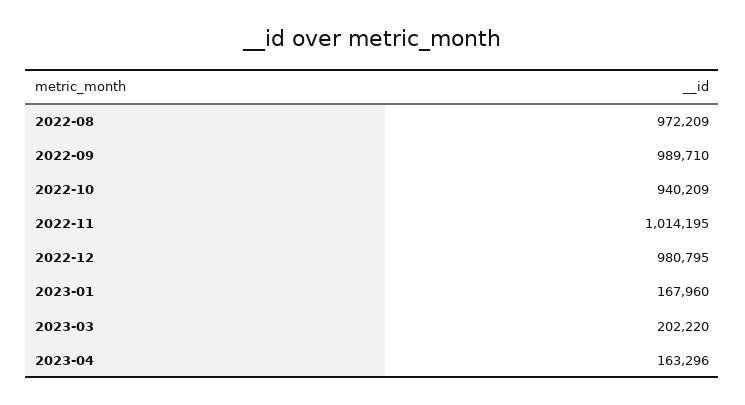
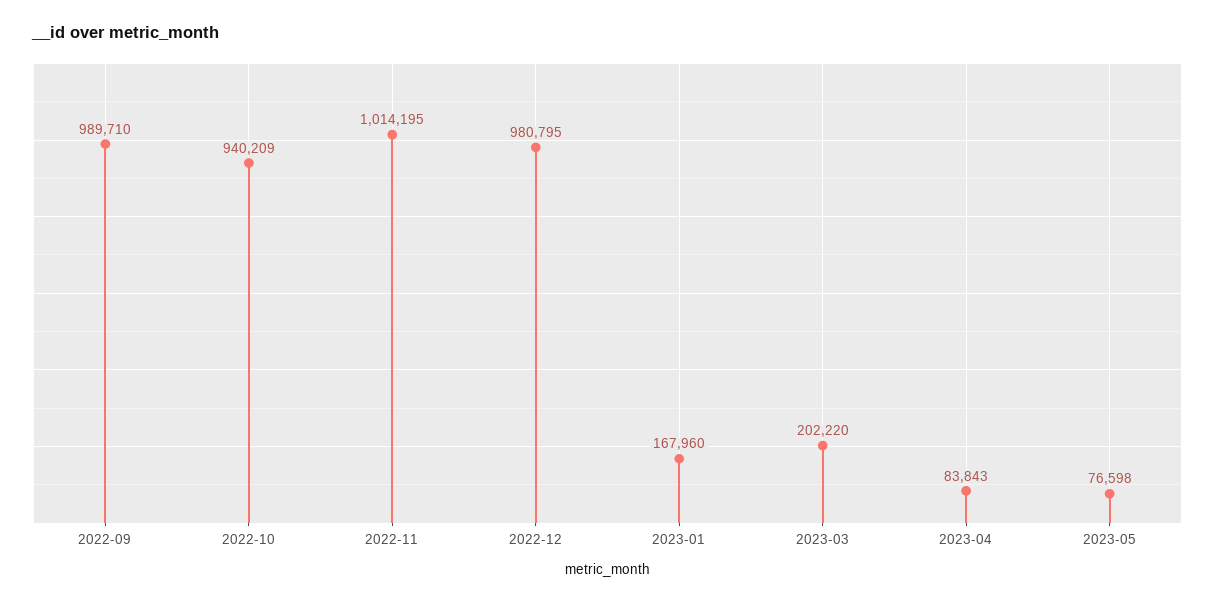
2022-08: 972209 -> none
2023-04: 163296 -> 83843
2023-05: none -> 76598

